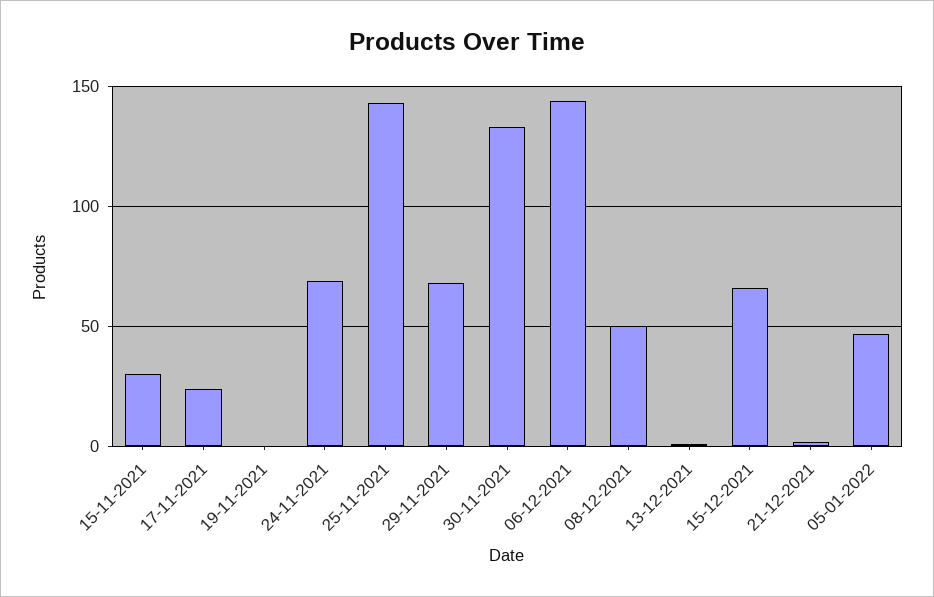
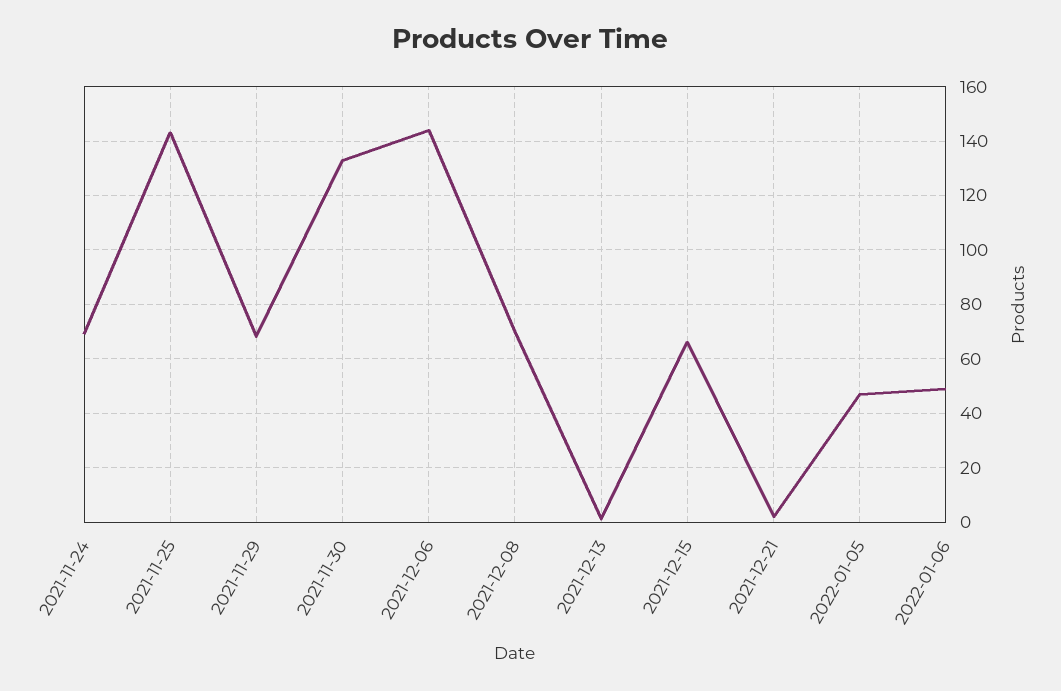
15-11-2021: 30 -> none
17-11-2021: 25 -> none
19-11-2021: 0 -> none
08-12-2021: 50 -> 70
2022-01-06: none -> 50

